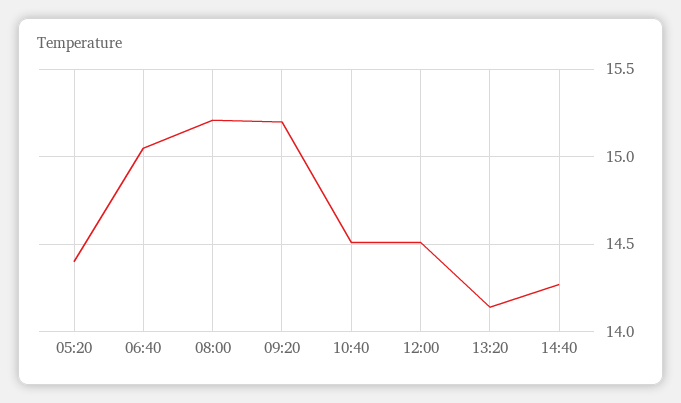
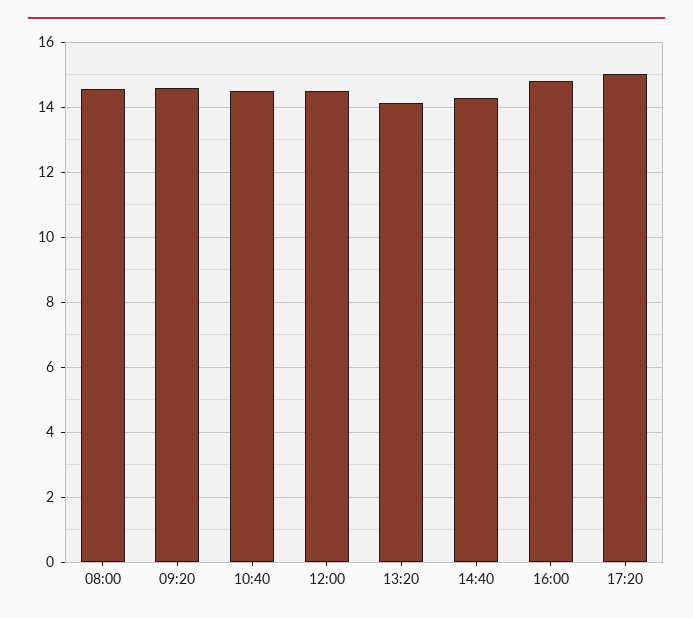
05:20: 14.4 -> none
06:40: 15.05 -> none
08:00: 15.2 -> 14.6
09:20: 15.2 -> 14.6
16:00: none -> 14.8
17:20: none -> 15

